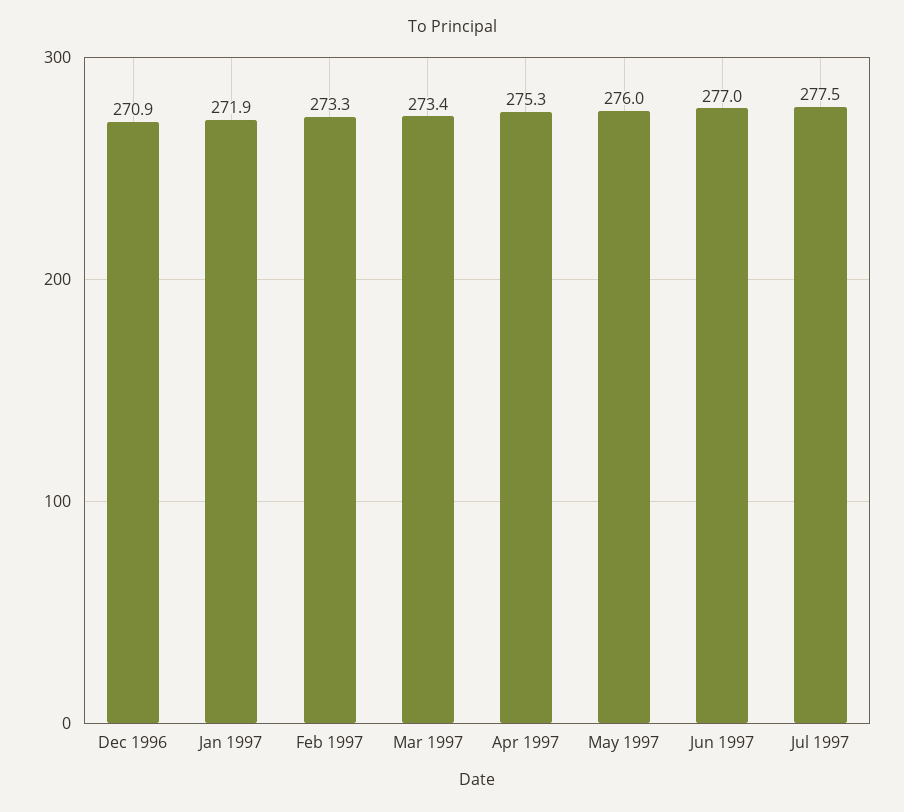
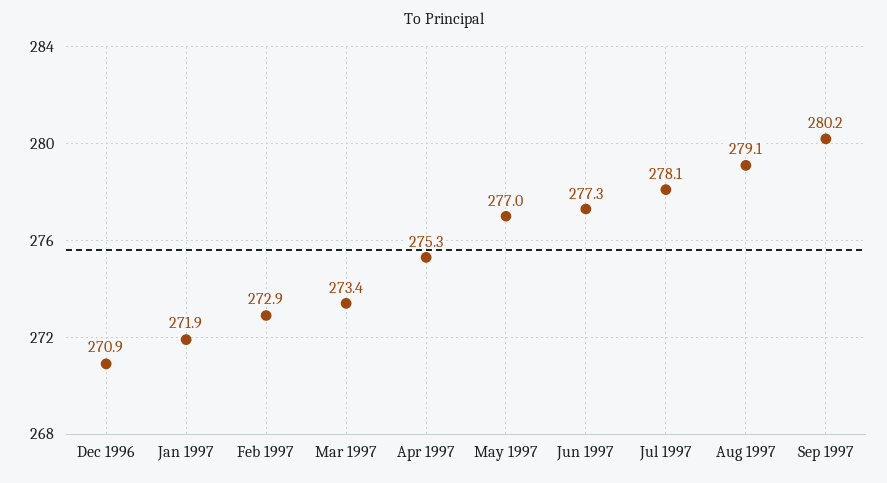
Feb 1997: 273.3 -> 272.9
May 1997: 276 -> 277
Jun 1997: 277 -> 277.3
Jul 1997: 277.5 -> 278.1
Aug 1997: none -> 279.1
Sep 1997: none -> 280.2

